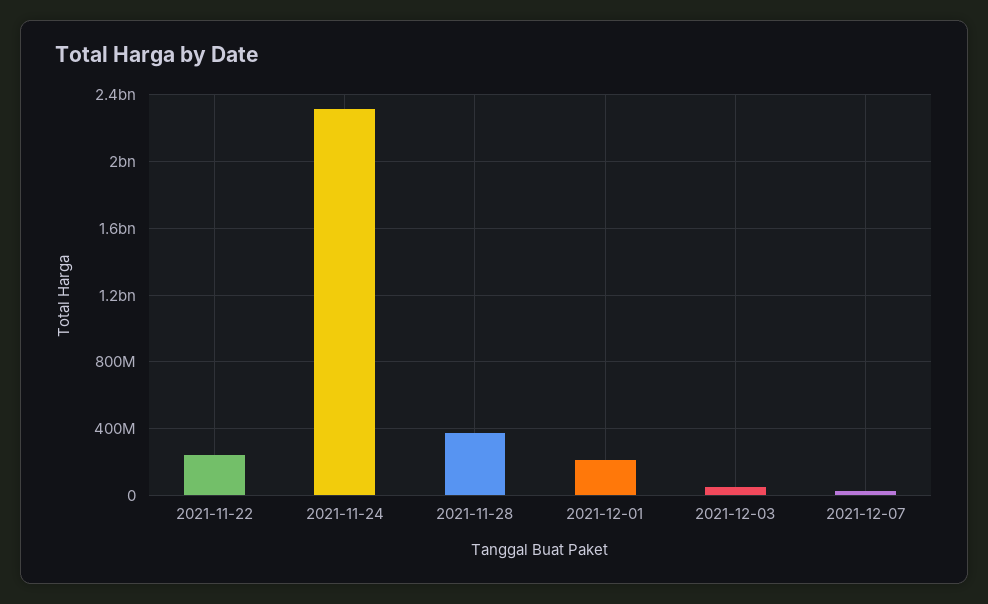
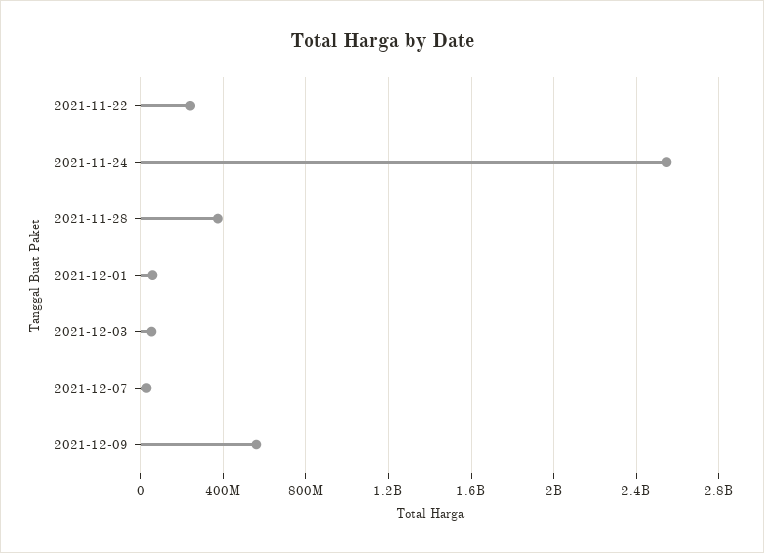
2021-11-24: 2300000000 -> 2550000000
2021-12-01: 200000000 -> 50000000
2021-12-09: none -> 550000000

